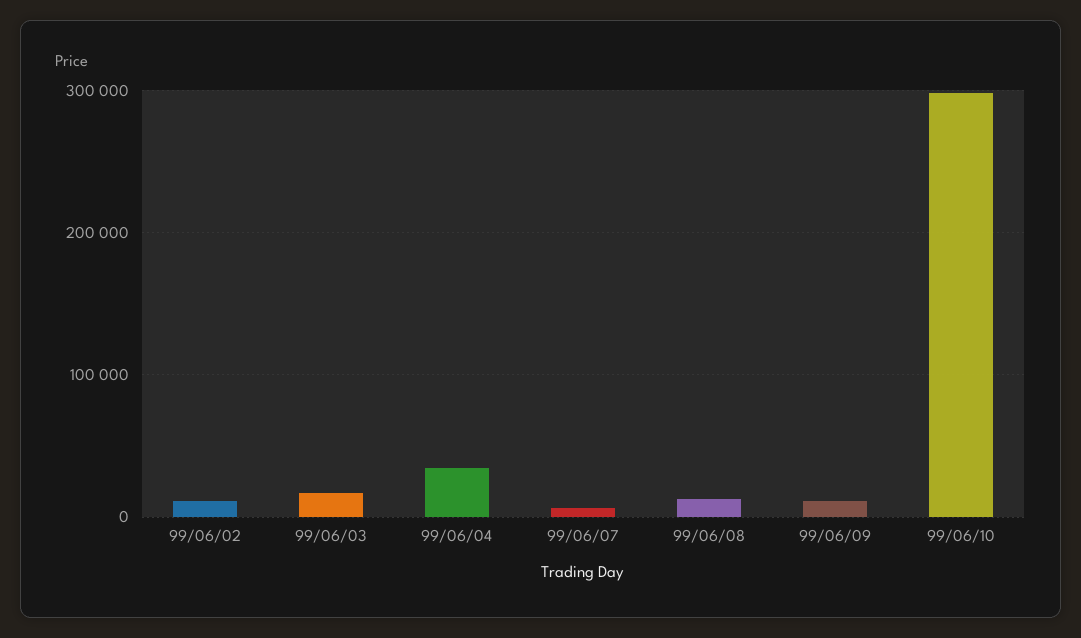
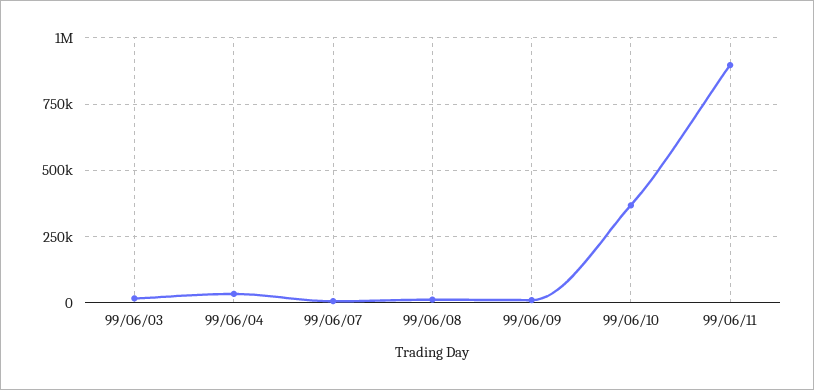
99/06/02: 10000 -> none
99/06/10: 300000 -> 375000
99/06/11: none -> 900000

